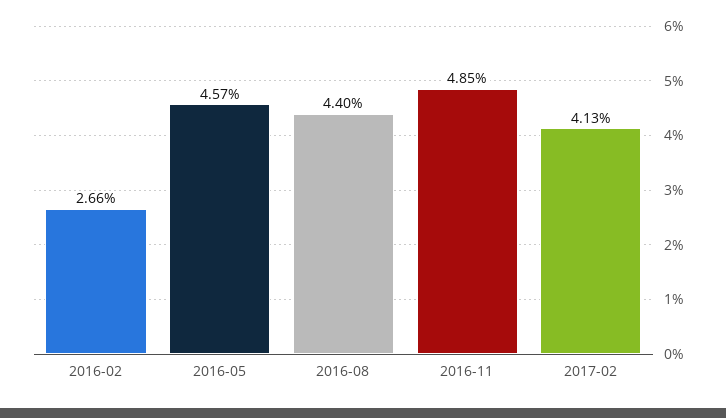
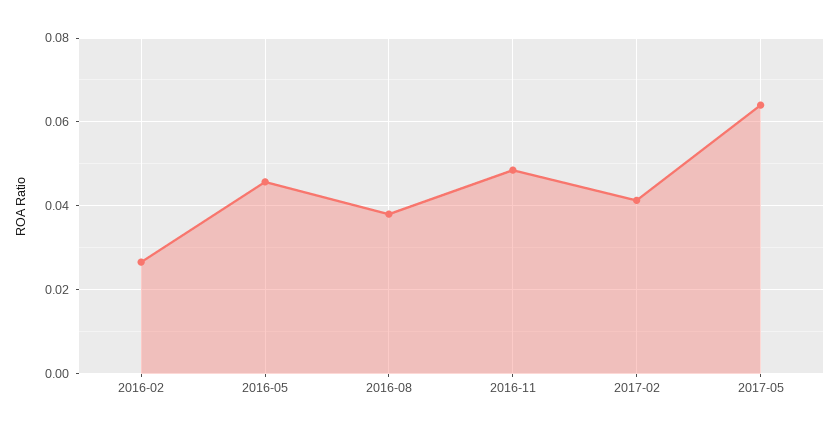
2016-08: 0.044 -> 0.038
2017-05: none -> 0.064

